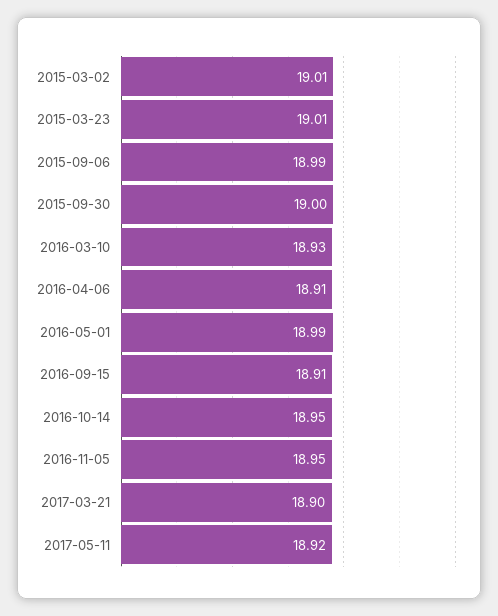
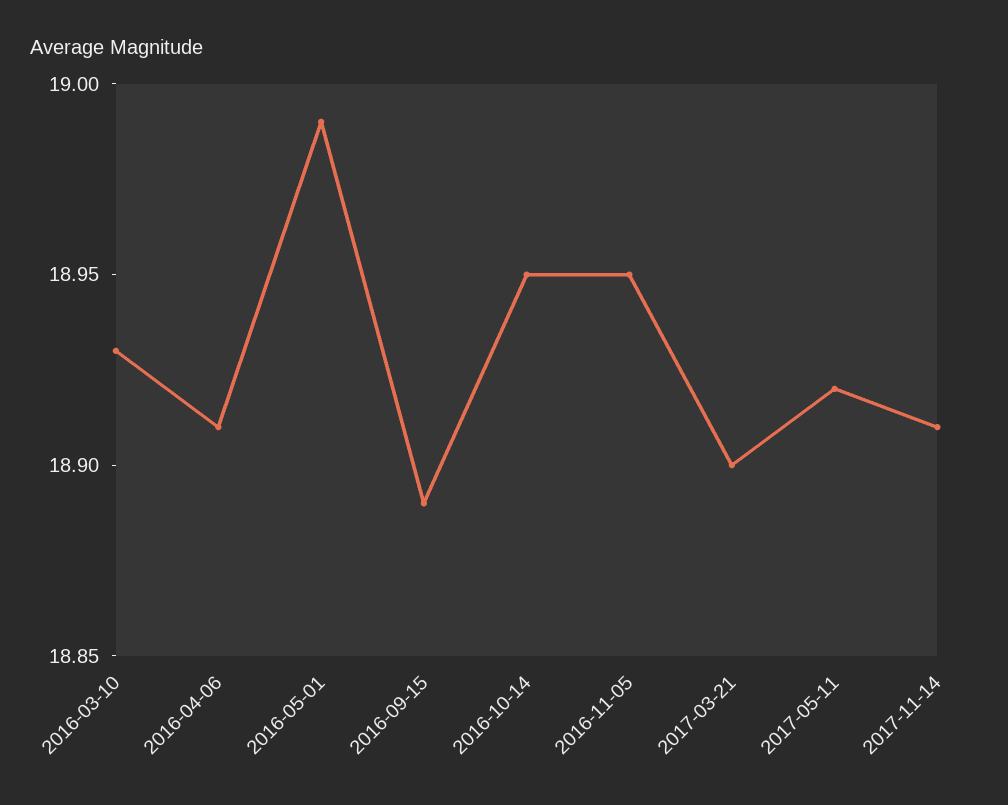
2015-03-02: 19.01 -> none
2015-03-23: 19.01 -> none
2015-09-06: 18.99 -> none
2015-09-30: 19 -> none
2016-09-15: 18.91 -> 18.89
2017-11-14: none -> 18.91

